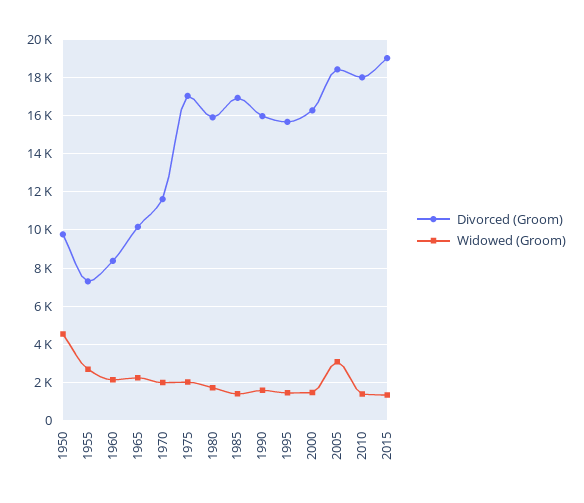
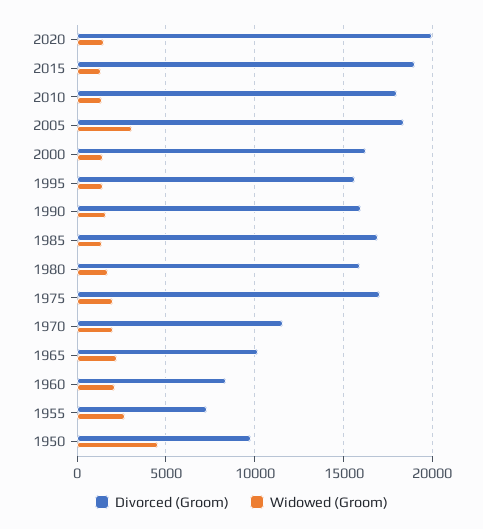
Divorced (Groom), 2020: none -> 20000
Widowed (Groom), 2020: none -> 1500

